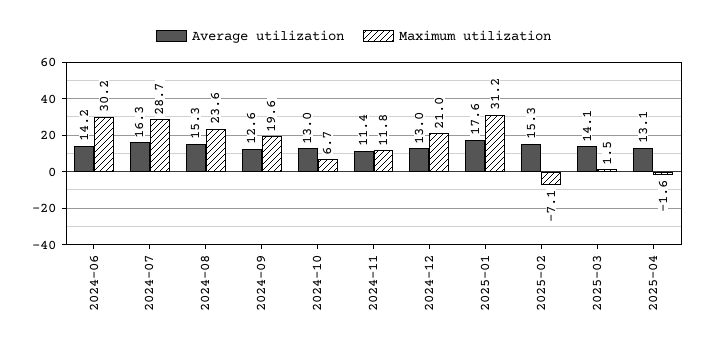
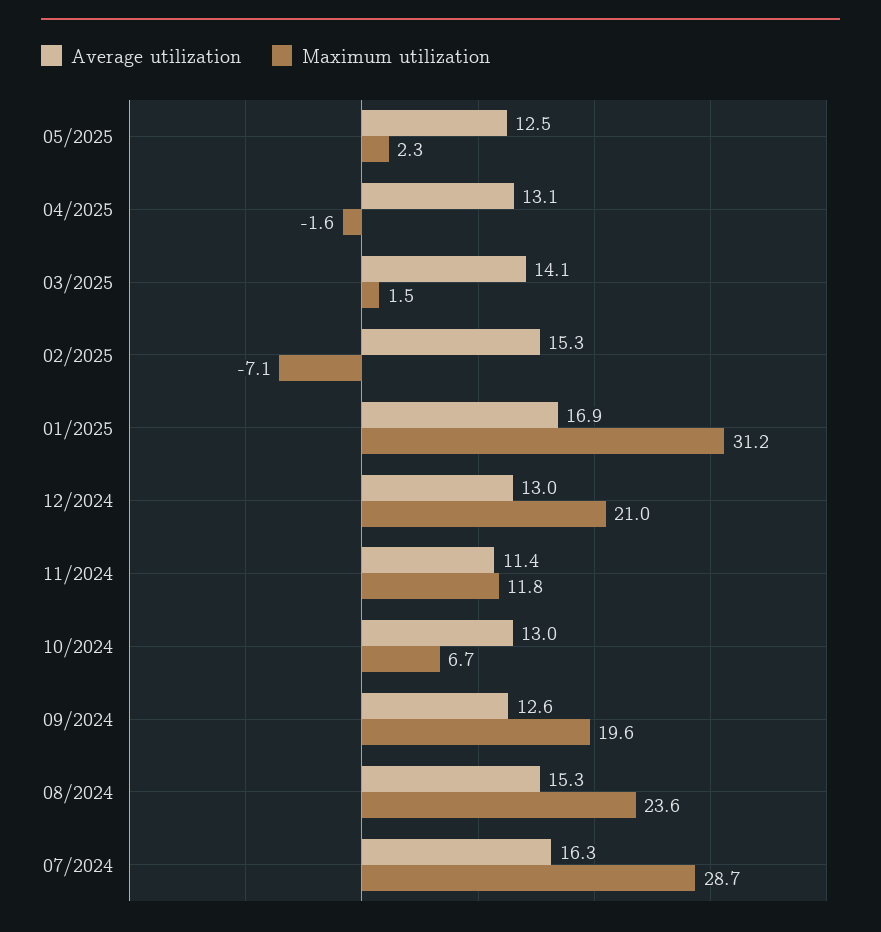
Average utilization, 2024-06: 14.2 -> none
Maximum utilization, 2024-06: 30.2 -> none
Average utilization, 2025-01: 17.6 -> 16.9
Average utilization, 05/2025: none -> 12.5
Maximum utilization, 05/2025: none -> 2.3

